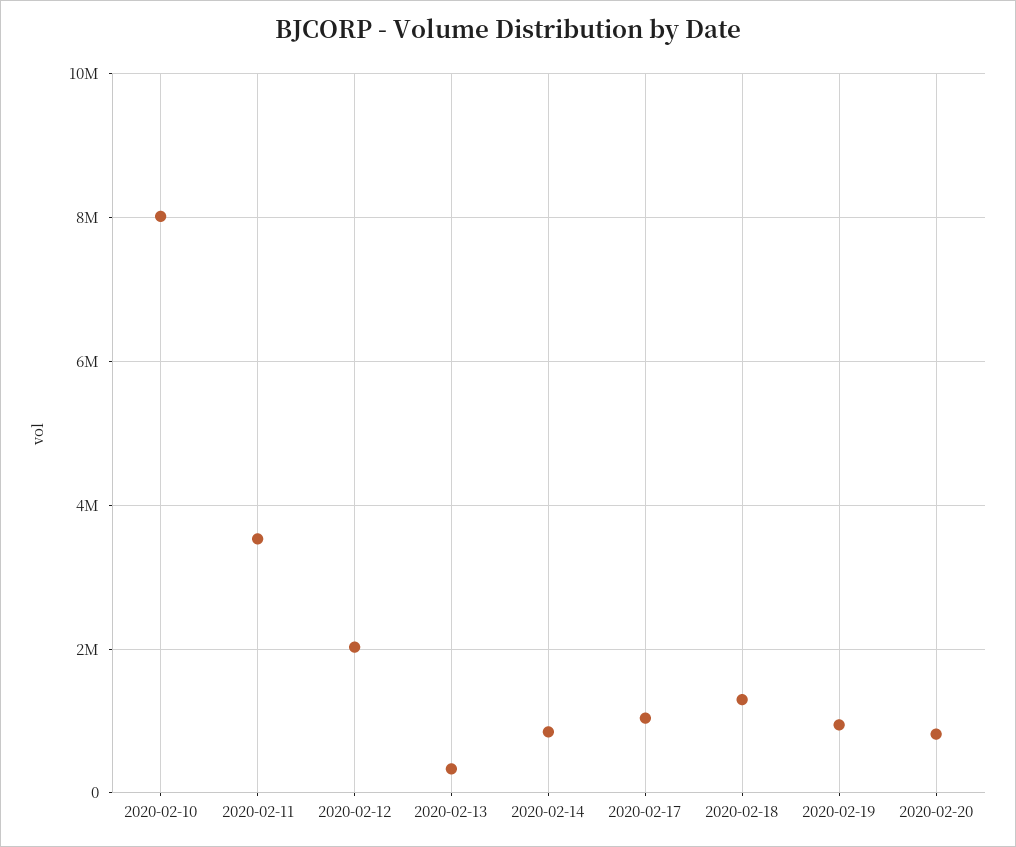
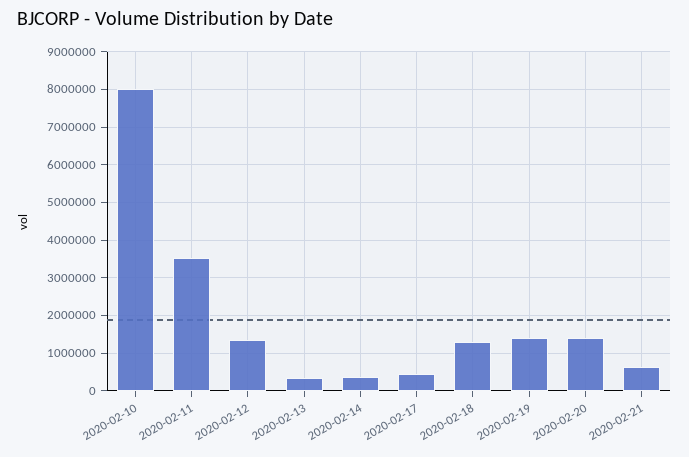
2020-02-12: 2000000 -> 1400000
2020-02-14: 800000 -> 400000
2020-02-17: 1000000 -> 400000
2020-02-19: 1000000 -> 1400000
2020-02-20: 800000 -> 1400000
2020-02-21: none -> 600000

